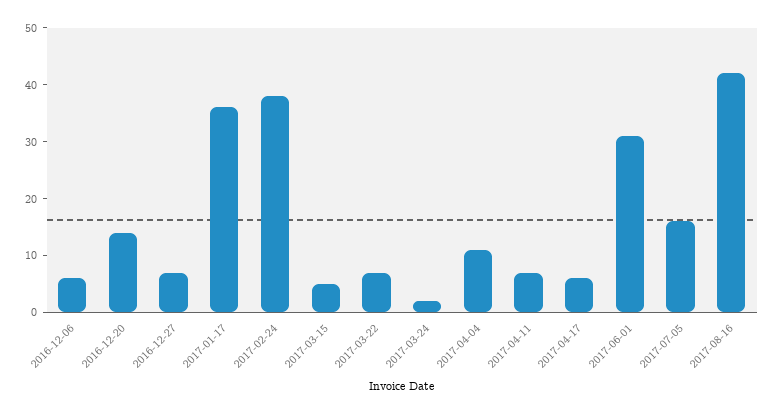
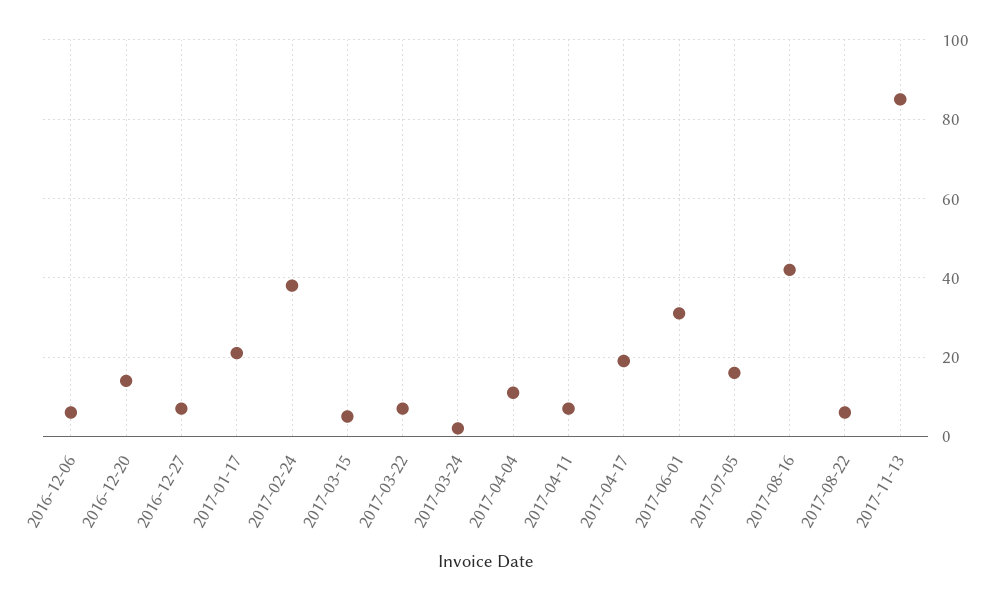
2017-01-17: 35 -> 20
2017-04-17: 5 -> 20
2017-08-22: none -> 5
2017-11-13: none -> 85

